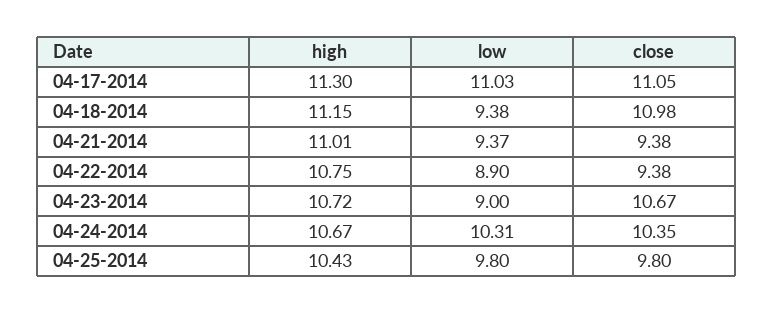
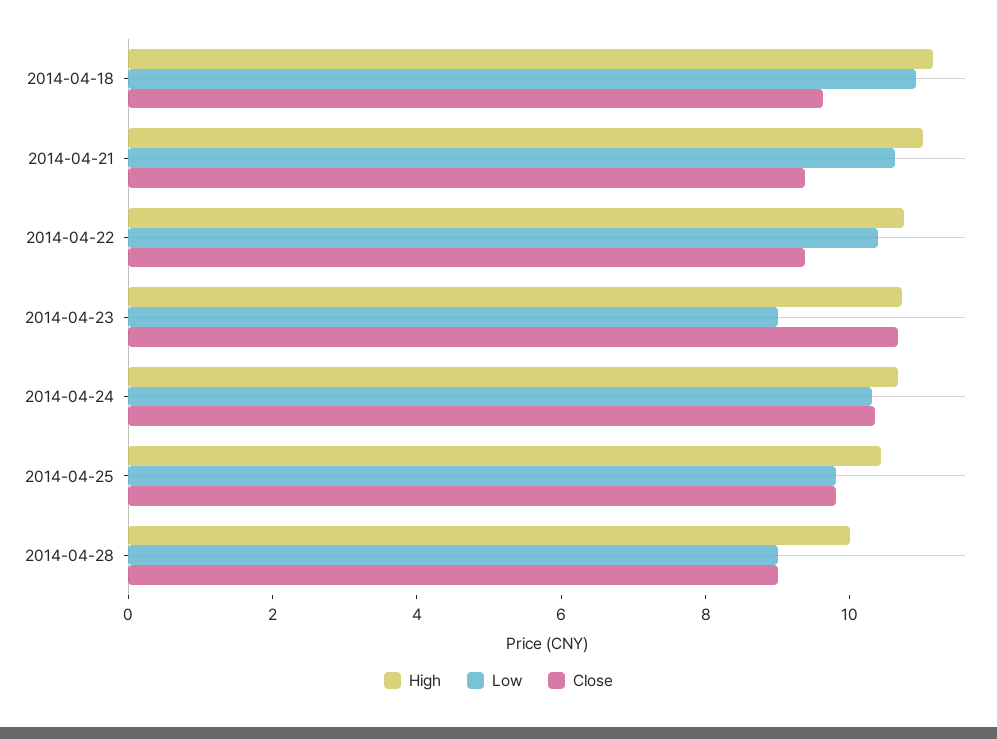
high, 04-17-2014: 11.3 -> none
low, 04-17-2014: 11.03 -> none
close, 04-17-2014: 11.05 -> none
low, 04-18-2014: 9.38 -> 11
close, 04-18-2014: 10.98 -> 9.5
low, 04-21-2014: 9.37 -> 10.5
low, 04-22-2014: 8.9 -> 10.5
high, 2014-04-28: none -> 10
low, 2014-04-28: none -> 9
close, 2014-04-28: none -> 9

